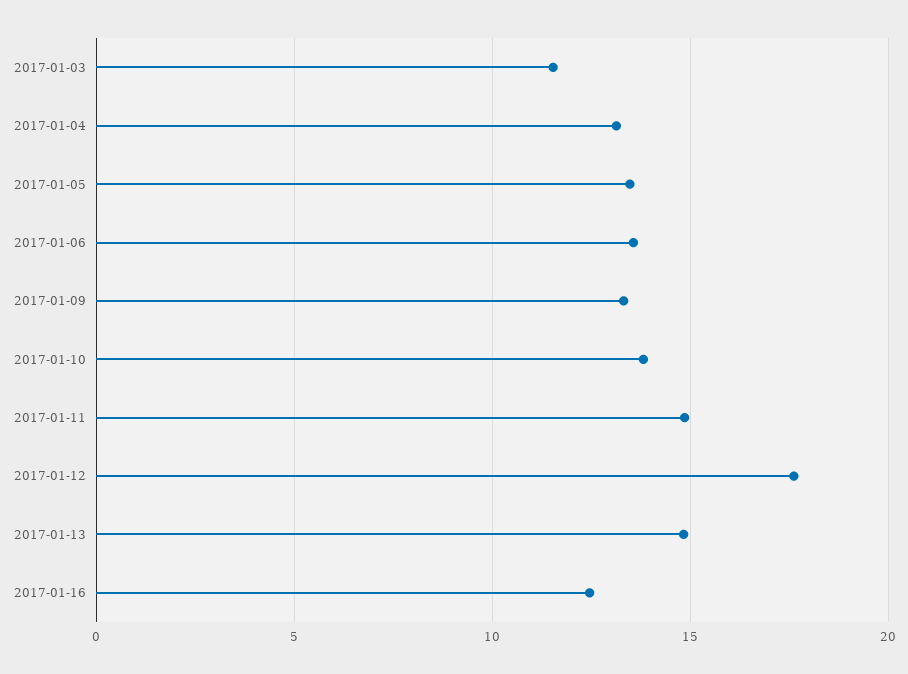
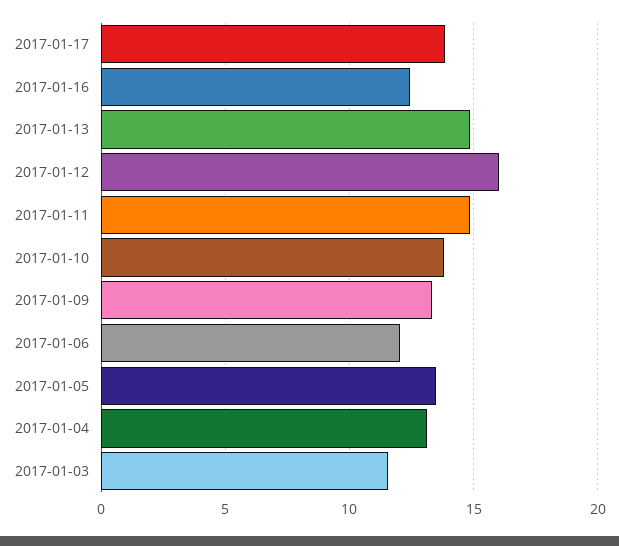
2017-01-06: 13.5 -> 12
2017-01-12: 17.5 -> 16
2017-01-17: none -> 14

